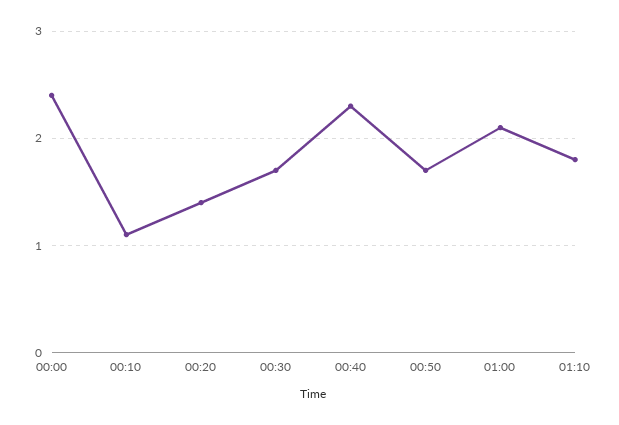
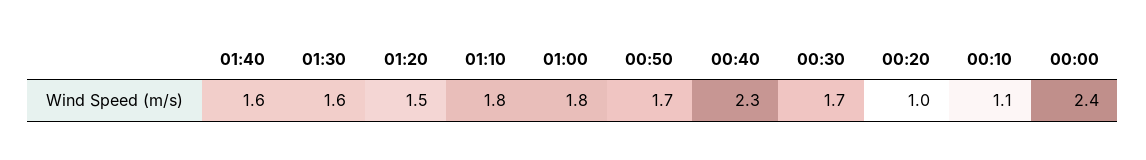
00:20: 1.4 -> 1
01:00: 2.1 -> 1.8
01:40: none -> 1.6
01:30: none -> 1.6
01:20: none -> 1.5

